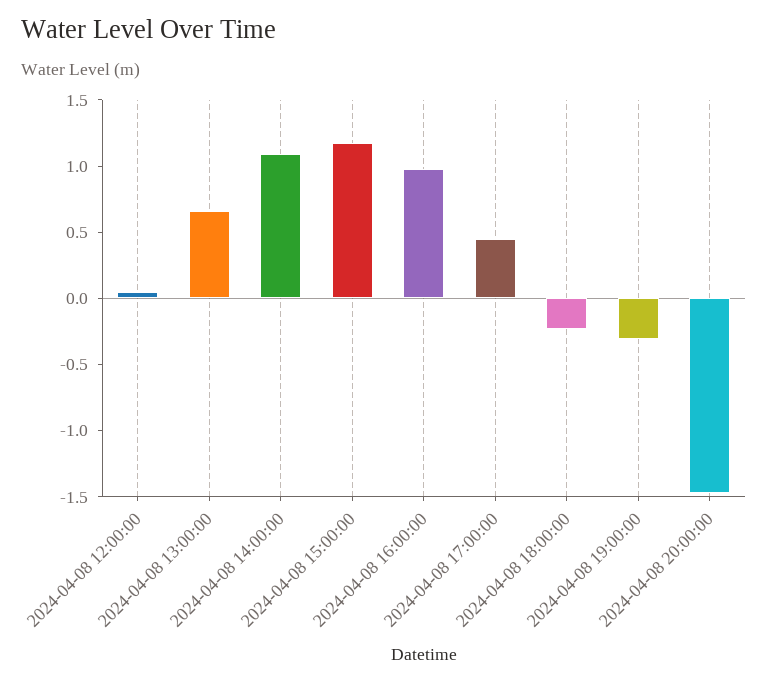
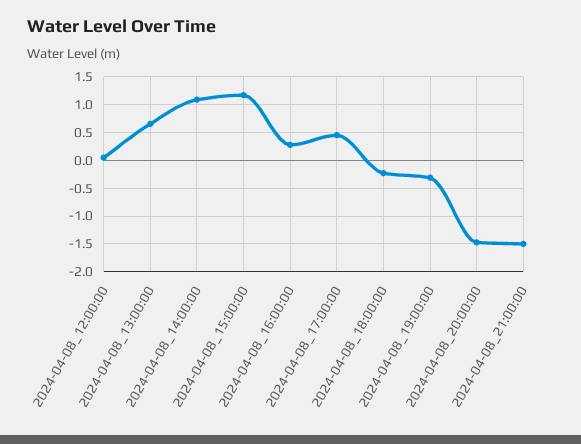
2024-04-08 16:00:00: 1 -> 0.25
2024-04-08_21:00:00: none -> -1.5

